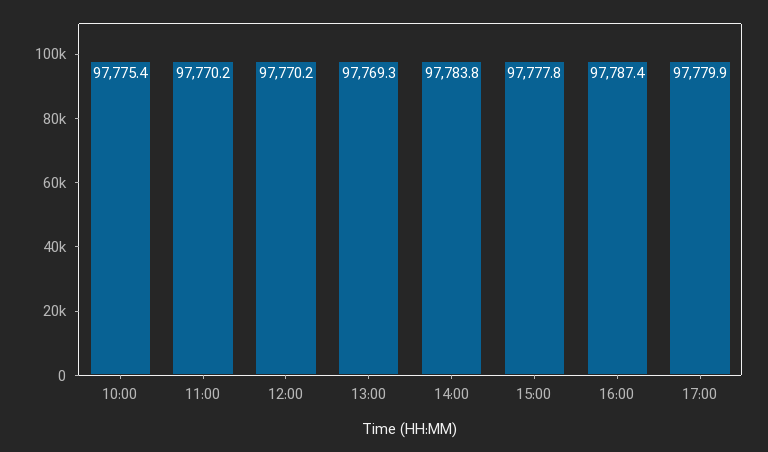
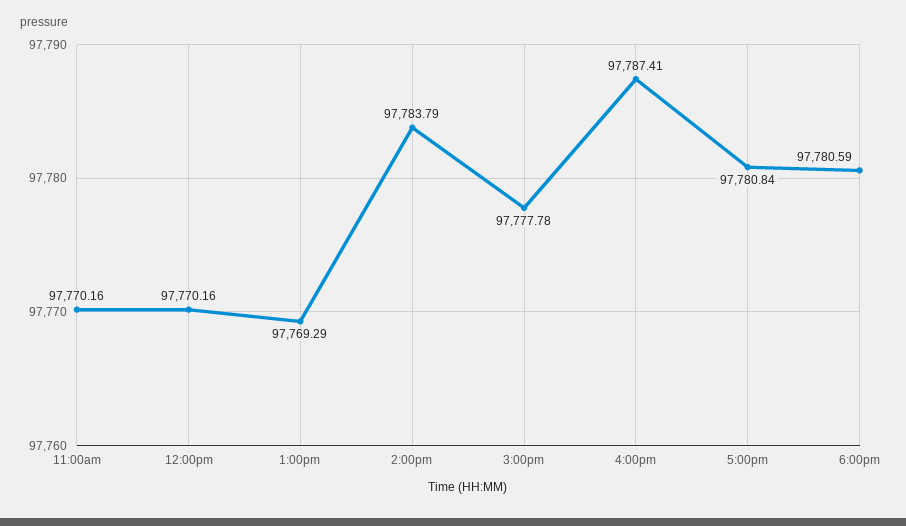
10:00: 97775.4 -> none
17:00: 97779.9 -> 97780.84
6:00pm: none -> 97780.59

